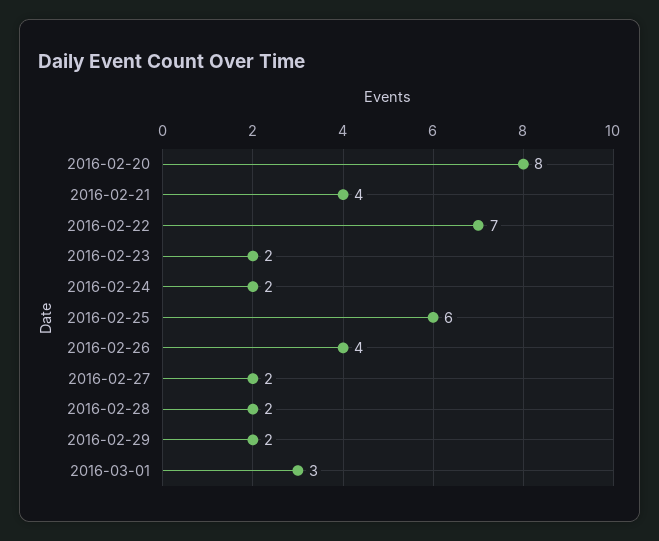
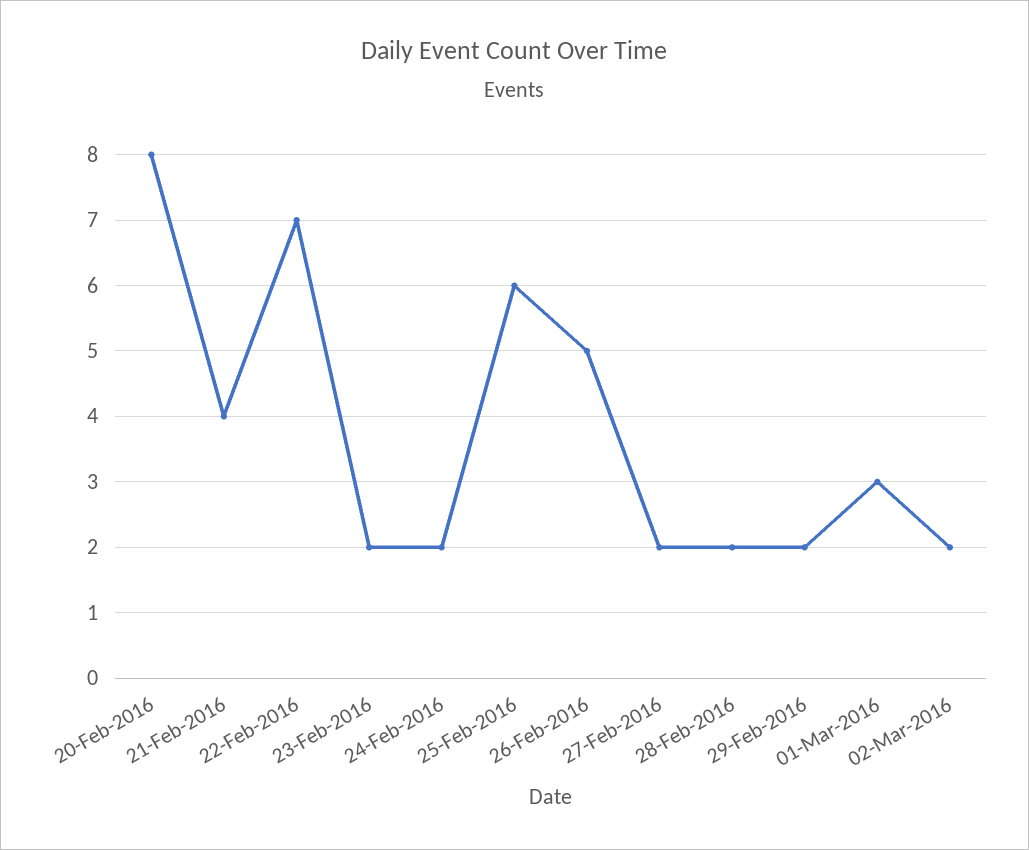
2016-02-26: 4 -> 5
02-Mar-2016: none -> 2

